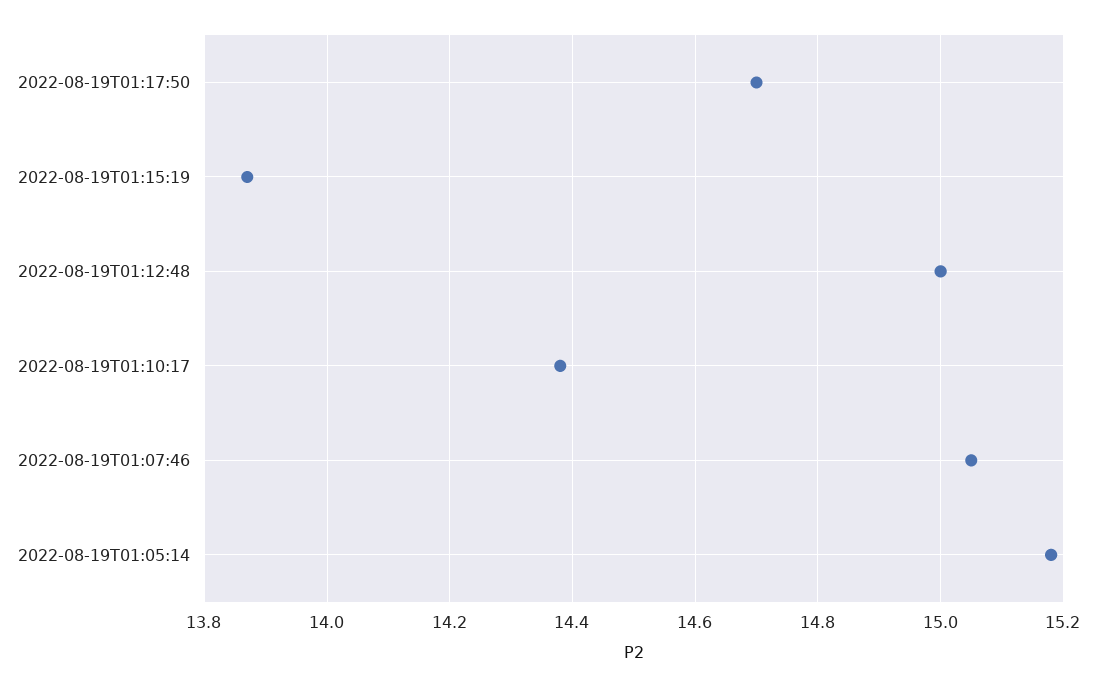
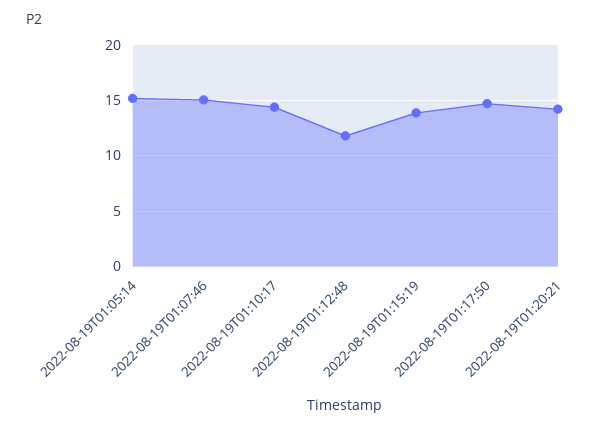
2022-08-19T01:12:48: 15 -> 12
2022-08-19T01:20:21: none -> 14

